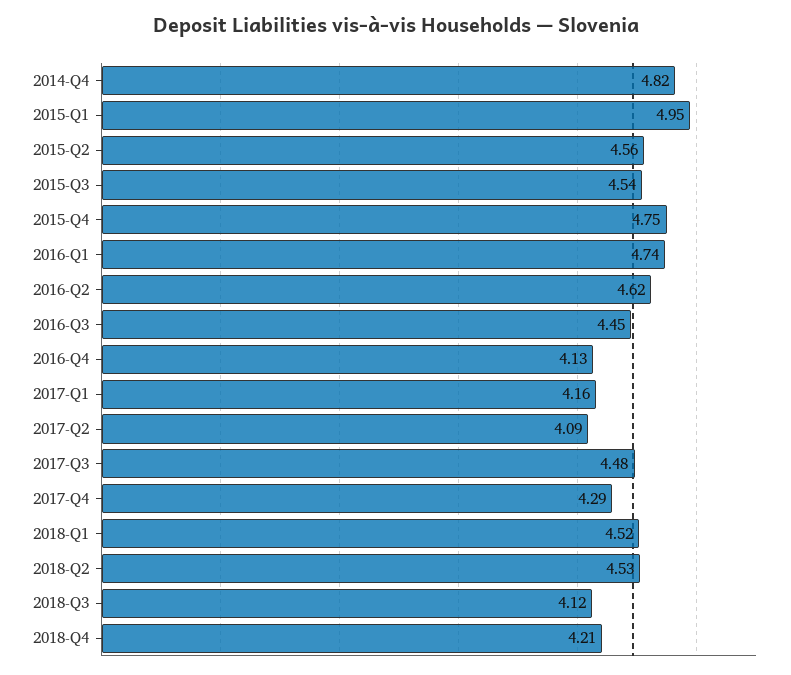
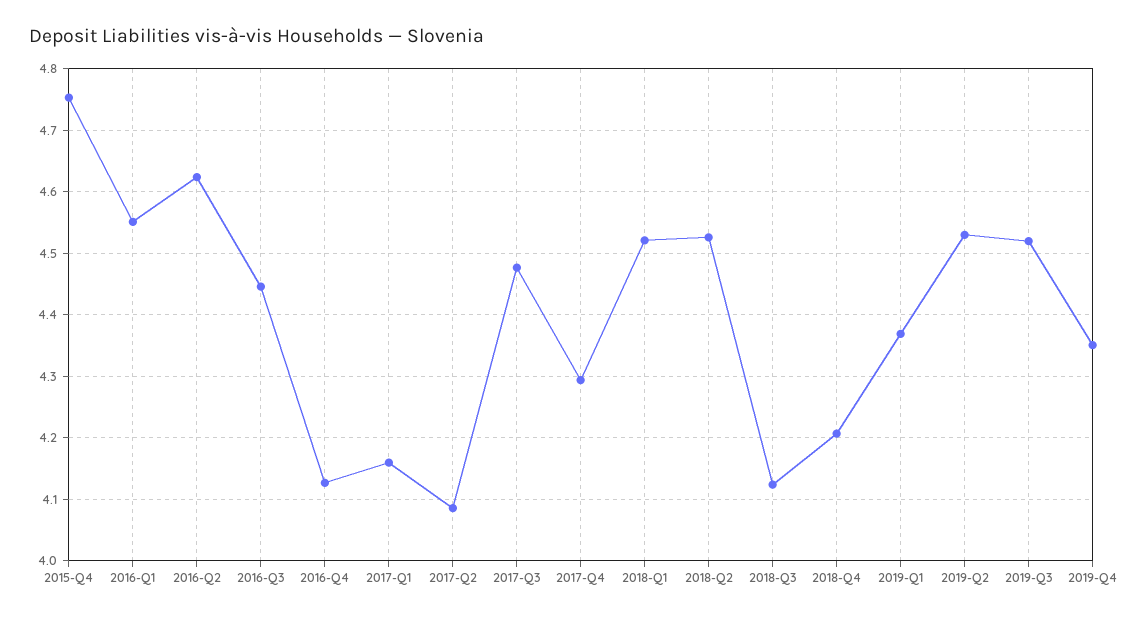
2014-Q4: 4.82 -> none
2015-Q1: 4.95 -> none
2015-Q2: 4.56 -> none
2015-Q3: 4.54 -> none
2016-Q1: 4.74 -> 4.55
2019-Q1: none -> 4.37
2019-Q2: none -> 4.53
2019-Q3: none -> 4.52
2019-Q4: none -> 4.35

